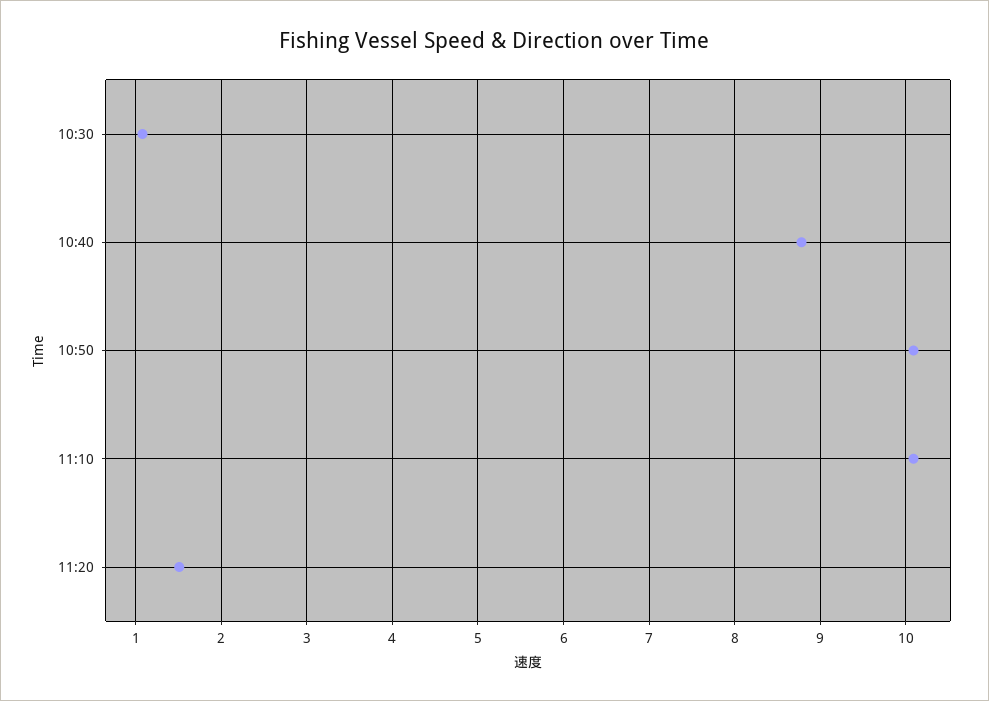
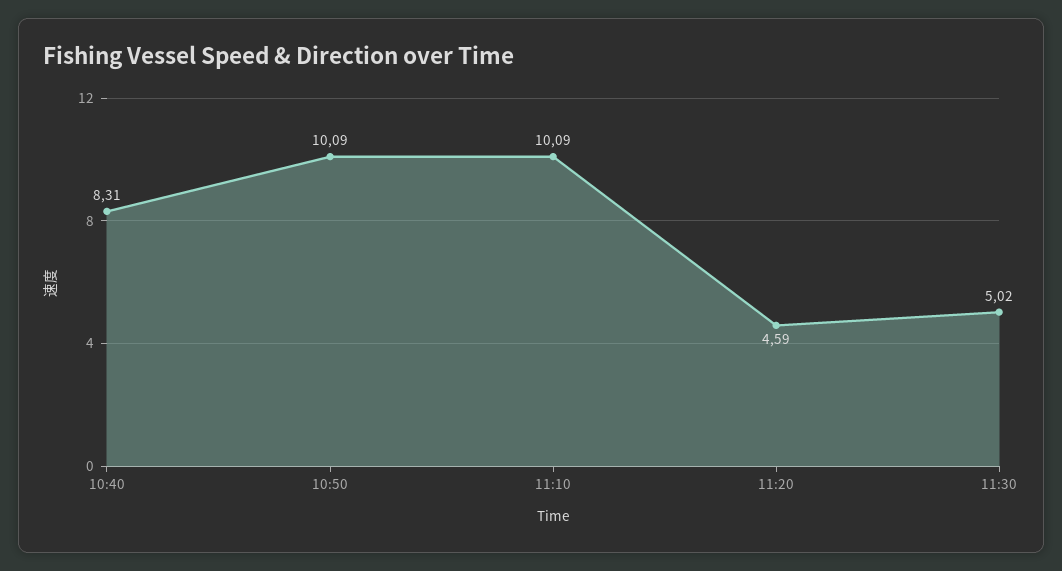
10:30: 1.1 -> none
10:40: 8.8 -> 8.31
11:20: 1.5 -> 4.59
11:30: none -> 5.02

